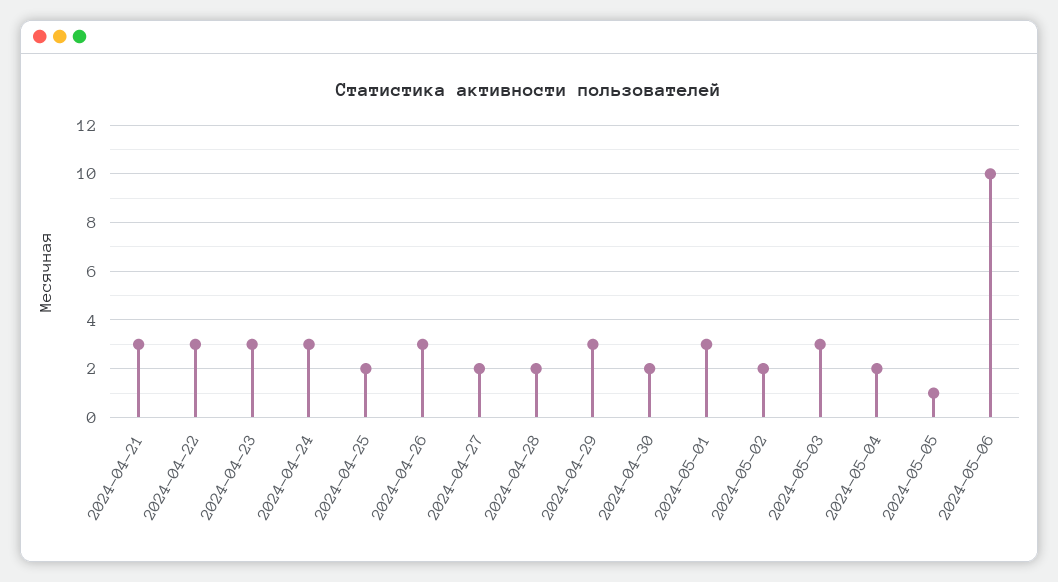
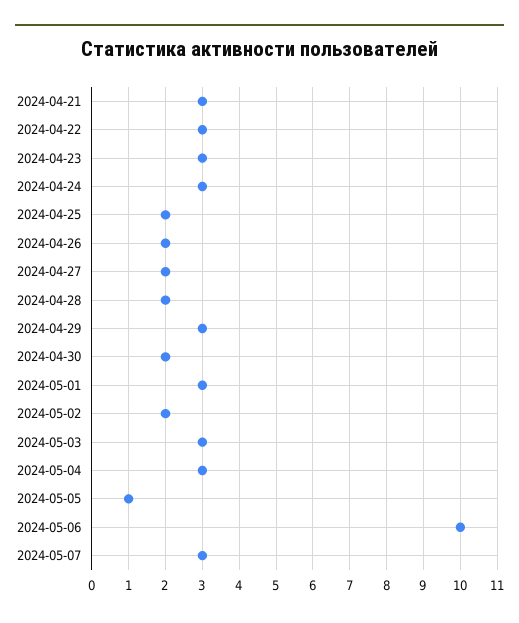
2024-04-26: 3 -> 2
2024-05-04: 2 -> 3
2024-05-07: none -> 3

